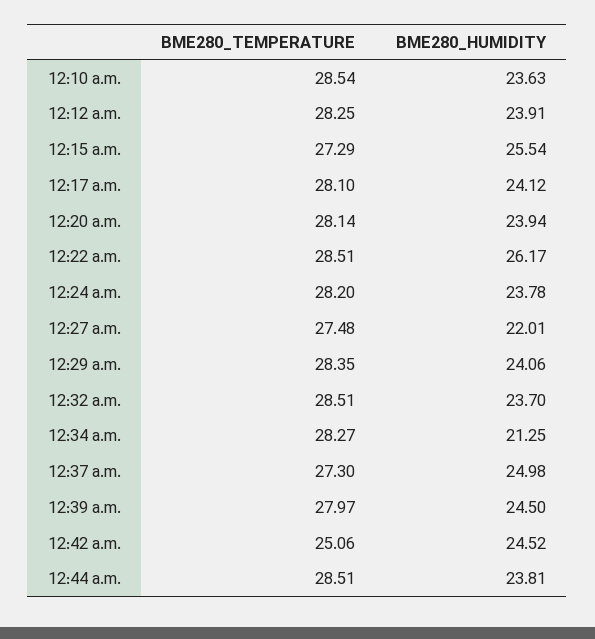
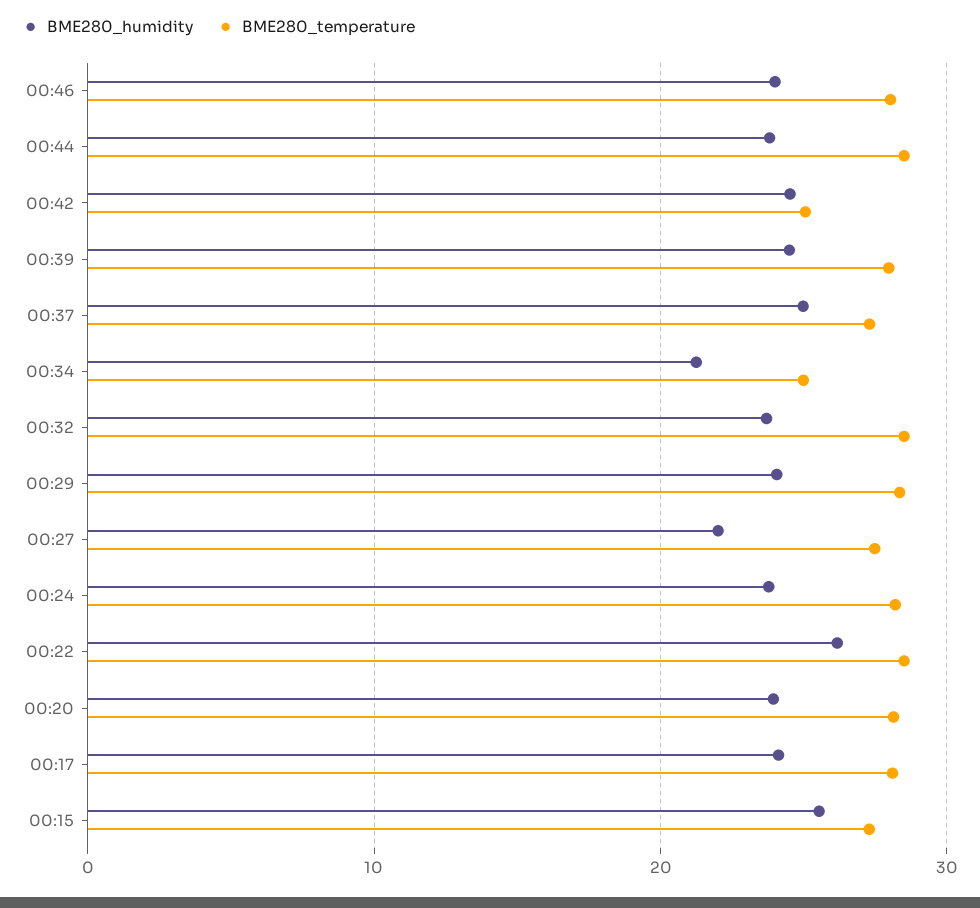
BME280_TEMPERATURE, 12:10 a.m.: 28.54 -> none
BME280_HUMIDITY, 12:10 a.m.: 23.63 -> none
BME280_TEMPERATURE, 12:12 a.m.: 28.25 -> none
BME280_HUMIDITY, 12:12 a.m.: 23.91 -> none
BME280_TEMPERATURE, 12:34 a.m.: 28.27 -> 25
BME280_HUMIDITY, 00:46: none -> 24
BME280_TEMPERATURE, 00:46: none -> 28

